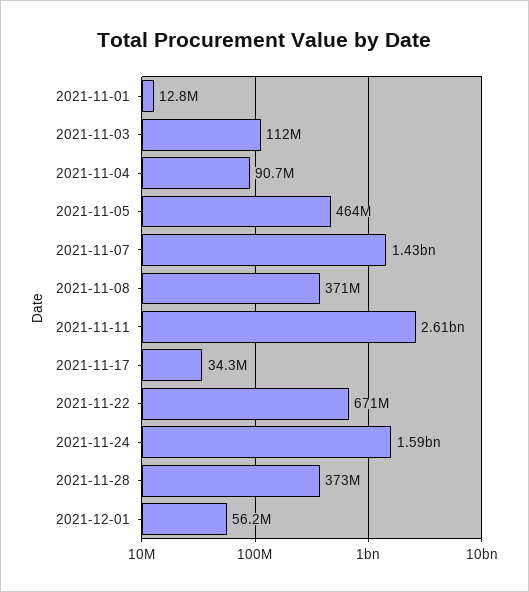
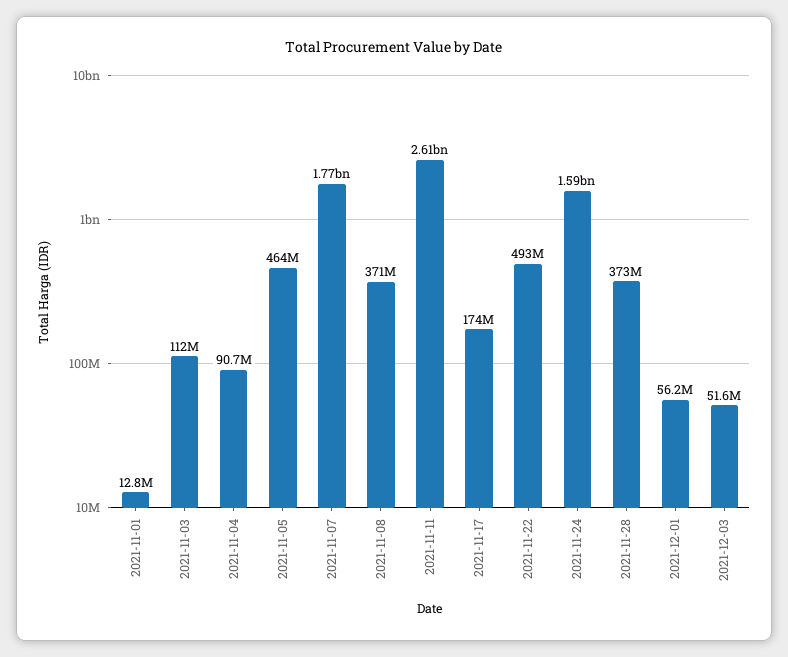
2021-11-07: 1430000000 -> 1770000000
2021-11-17: 34300000 -> 174000000
2021-11-22: 671000000 -> 493000000
2021-12-03: none -> 51600000

